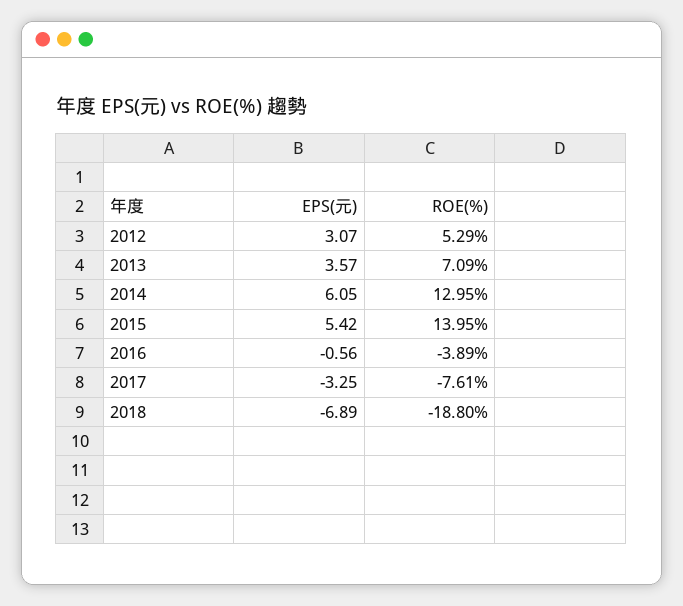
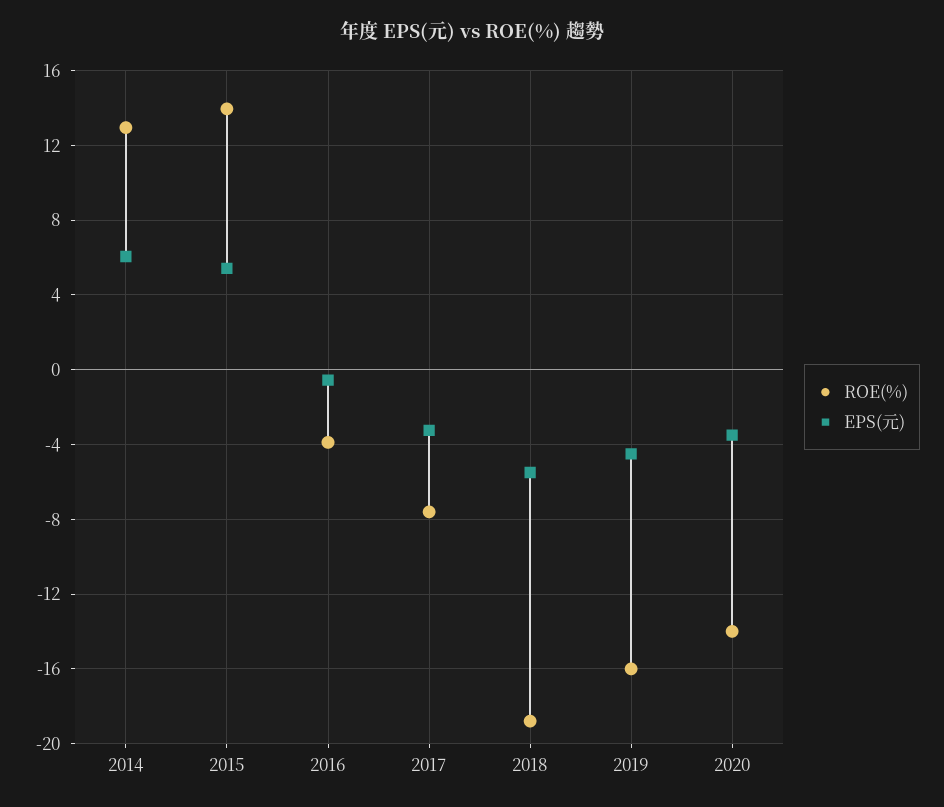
EPS(元), 2012: 3.07 -> none
ROE(%), 2012: 5.29 -> none
EPS(元), 2013: 3.57 -> none
ROE(%), 2013: 7.09 -> none
EPS(元), 2018: -6.89 -> -5.5
ROE(%), 2019: none -> -16
EPS(元), 2019: none -> -4.5
ROE(%), 2020: none -> -14
EPS(元), 2020: none -> -3.5

